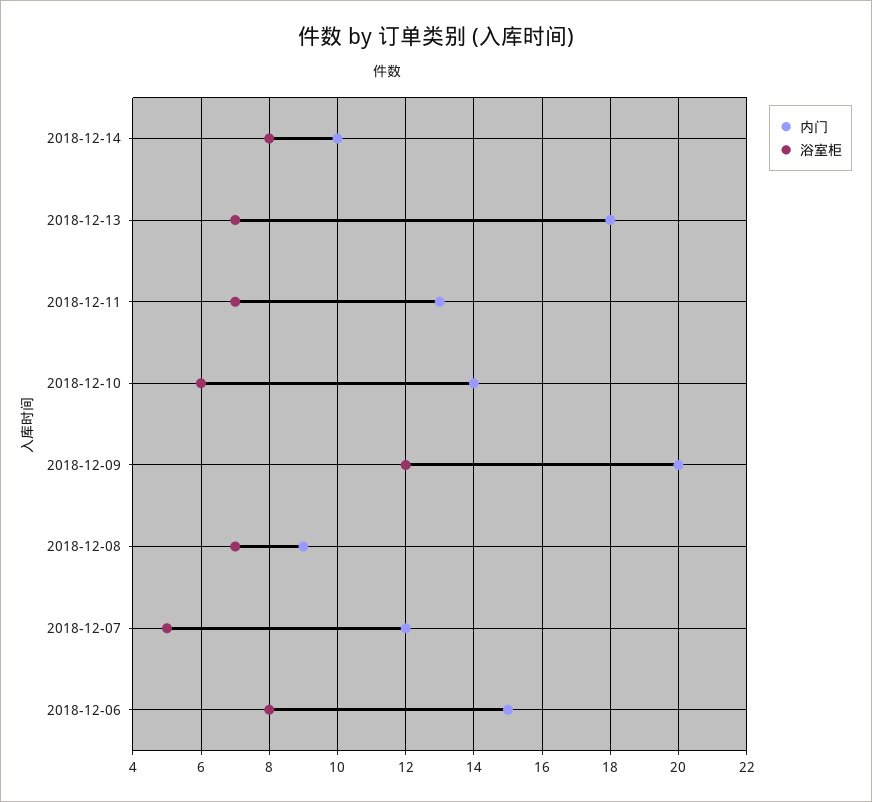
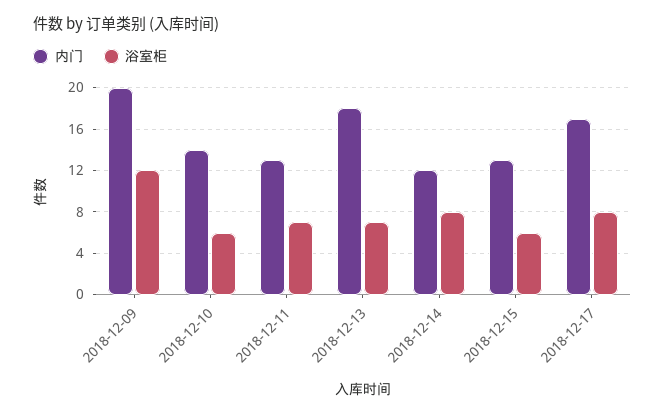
内门, 2018-12-14: 10 -> 12
内门, 2018-12-08: 9 -> none
浴室柜, 2018-12-08: 7 -> none
内门, 2018-12-07: 12 -> none
浴室柜, 2018-12-07: 5 -> none
内门, 2018-12-06: 15 -> none
浴室柜, 2018-12-06: 8 -> none
内门, 2018-12-15: none -> 13
浴室柜, 2018-12-15: none -> 6
内门, 2018-12-17: none -> 17
浴室柜, 2018-12-17: none -> 8

